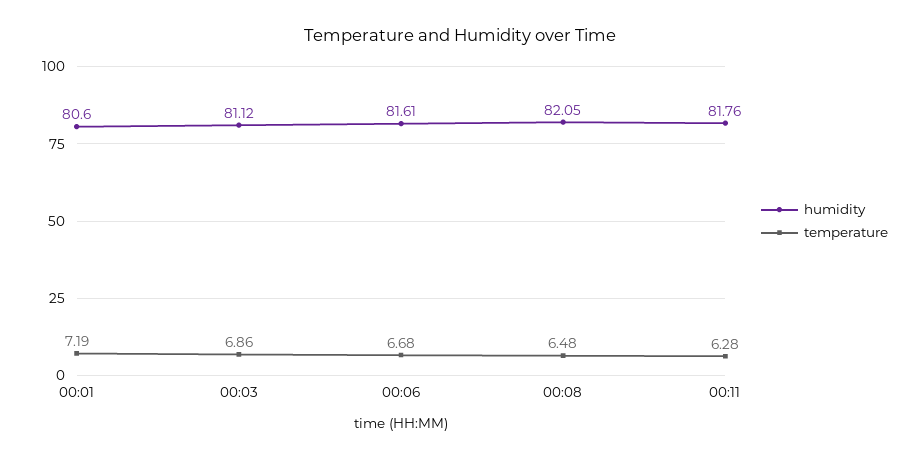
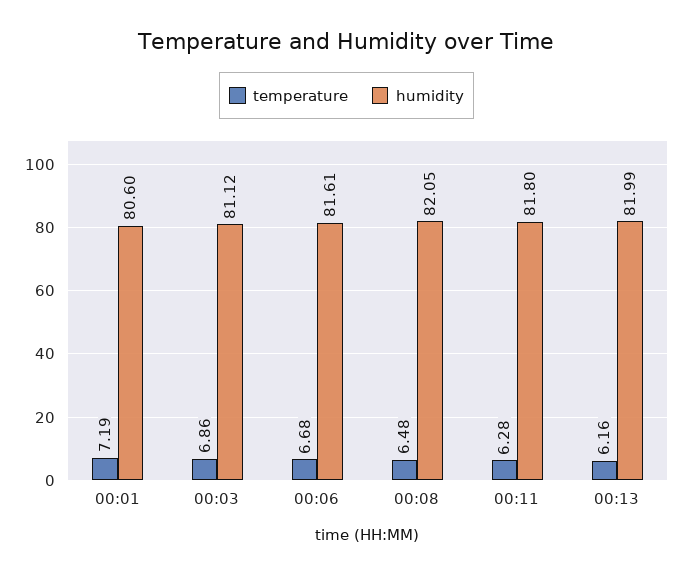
humidity, 00:11: 81.76 -> 81.8
temperature, 00:13: none -> 6.16
humidity, 00:13: none -> 81.99

